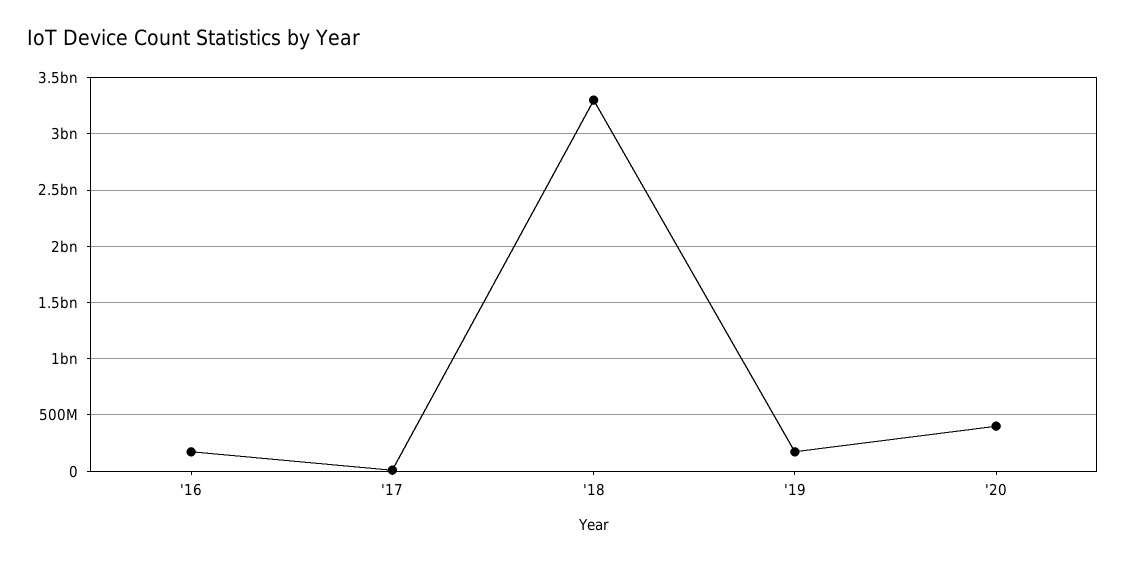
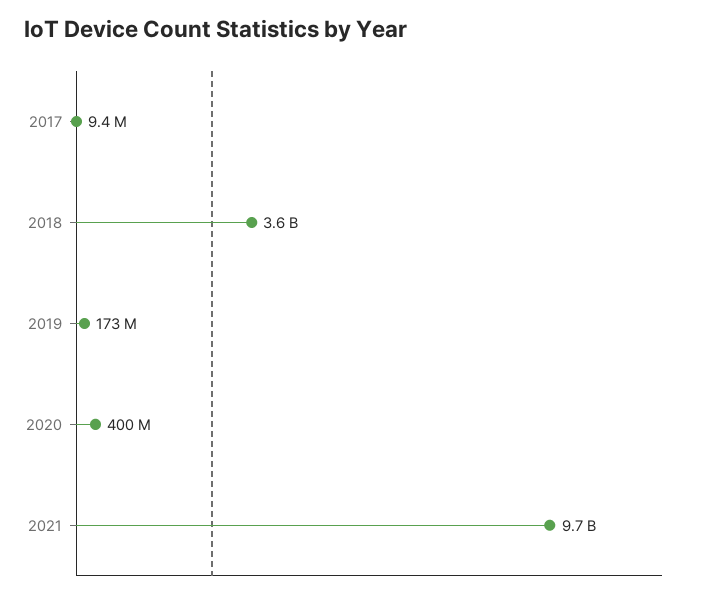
'16: 200000000 -> none
'18: 3300000000 -> 3600000000
2021: none -> 9700000000

